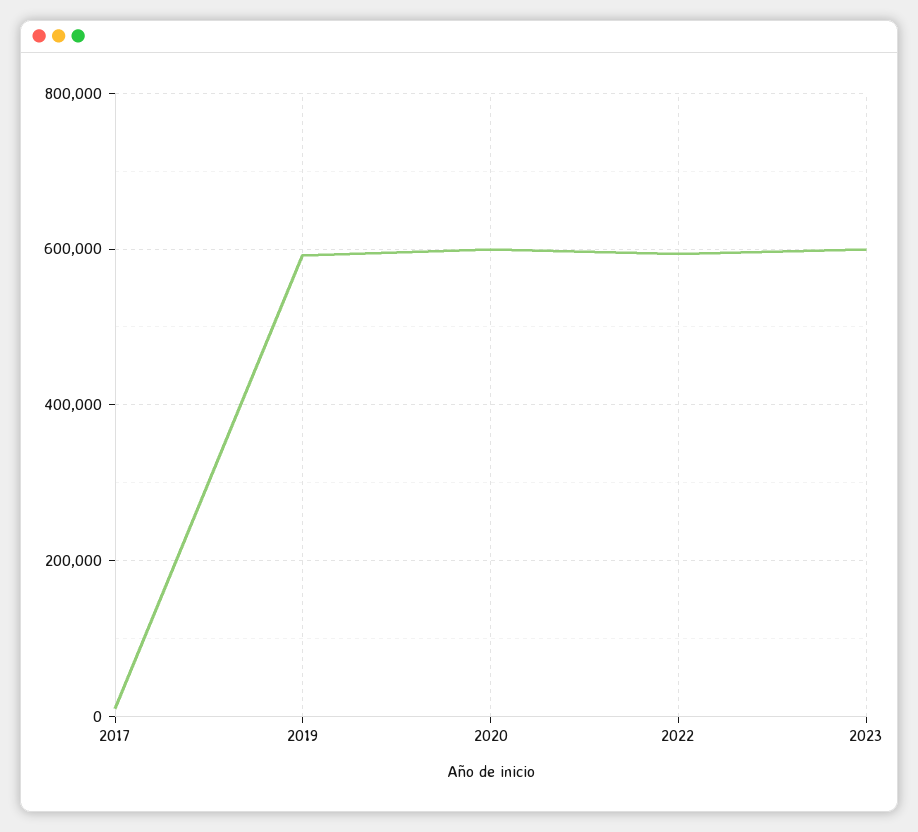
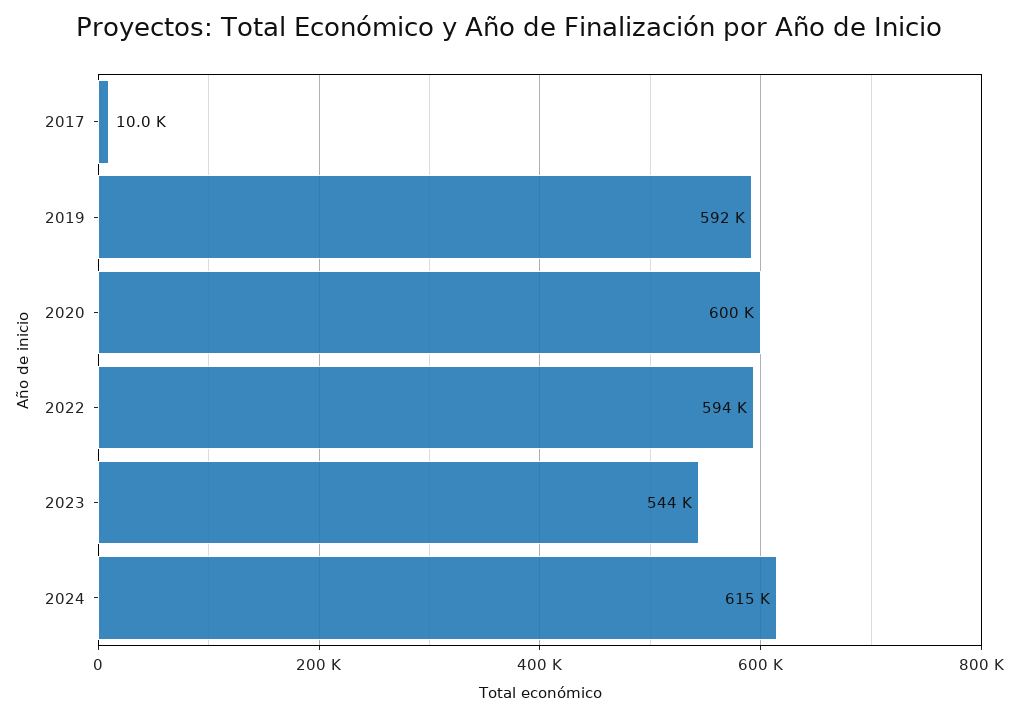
2023: 600000 -> 544000
2024: none -> 615000

